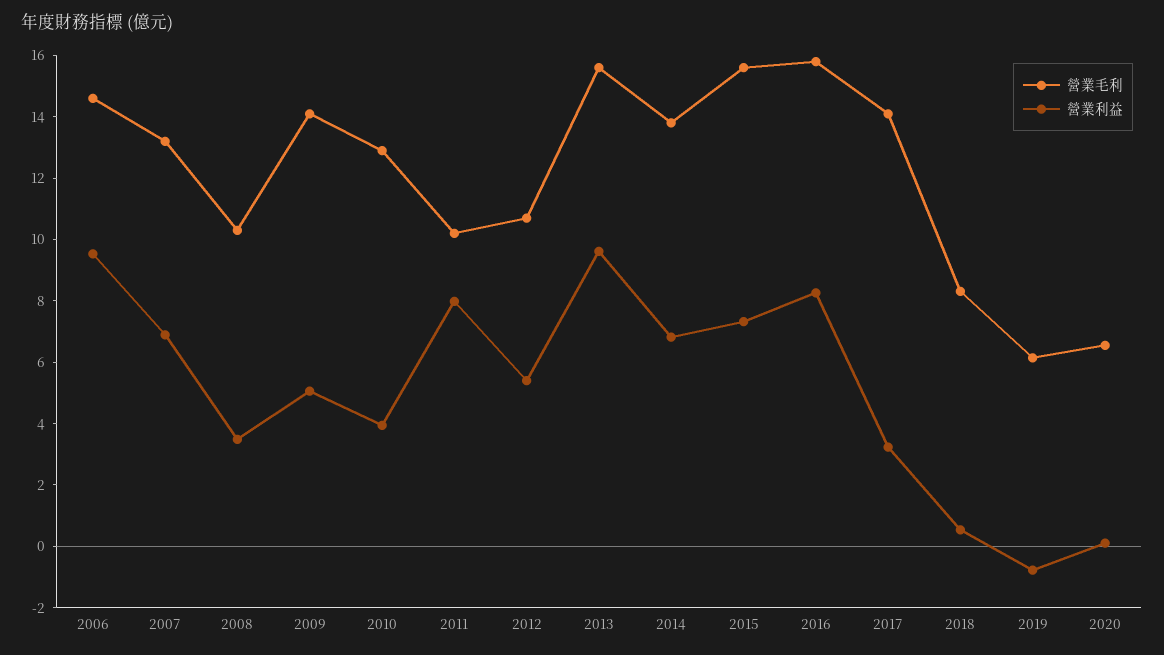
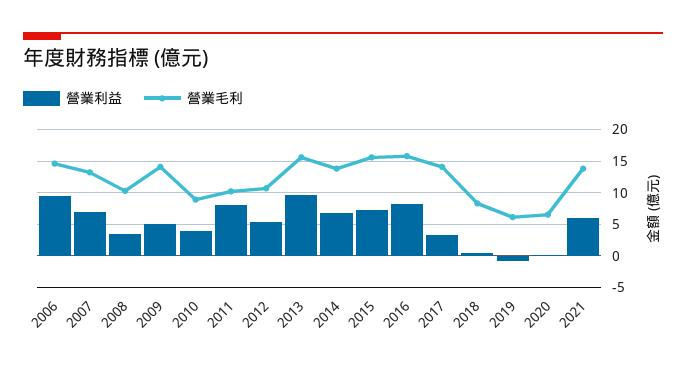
營業毛利, 2010: 13 -> 9
營業利益, 2021: none -> 6
營業毛利, 2021: none -> 14

